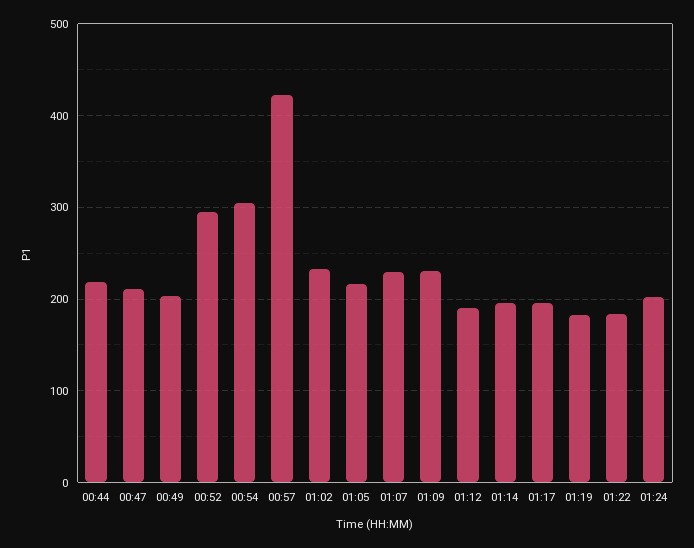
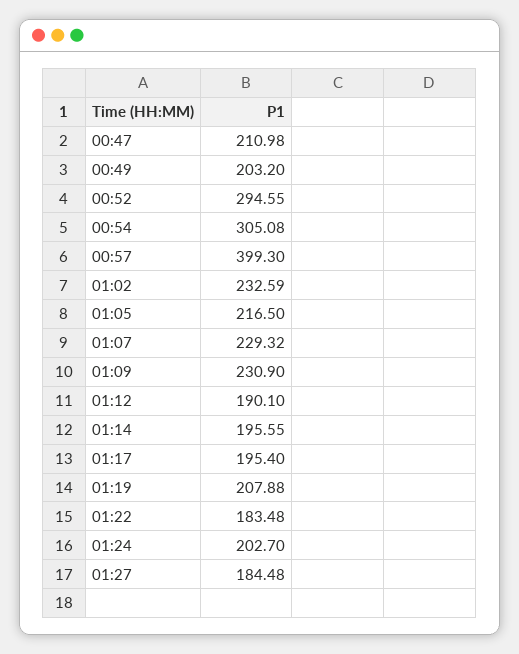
00:44: 220 -> none
00:57: 420 -> 399.3
01:19: 180 -> 207.88
01:27: none -> 184.48

